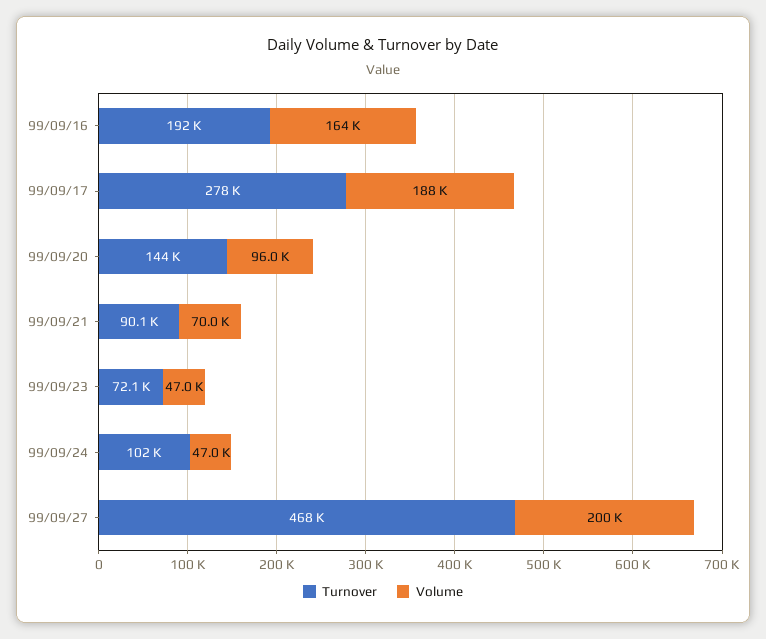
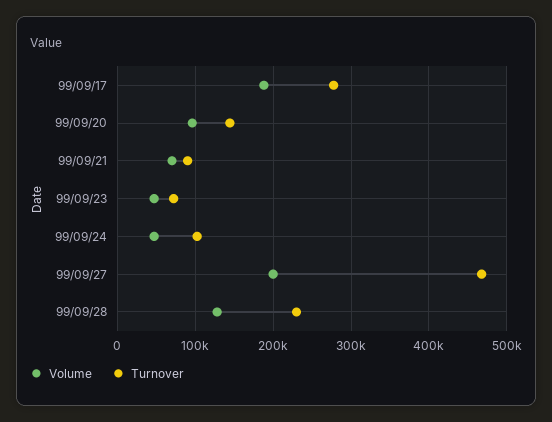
Turnover, 99/09/16: 192000 -> none
Volume, 99/09/16: 164000 -> none
Volume, 99/09/28: none -> 130000
Turnover, 99/09/28: none -> 230000

